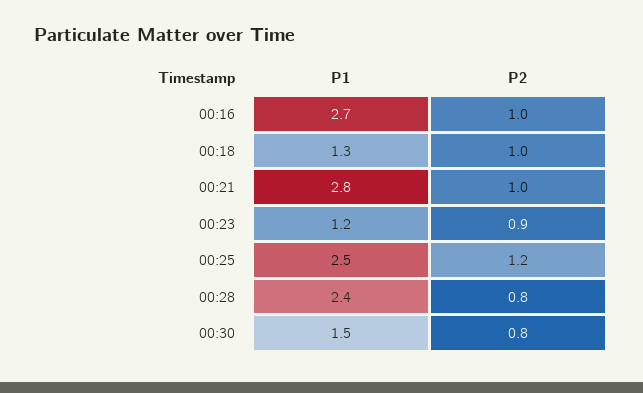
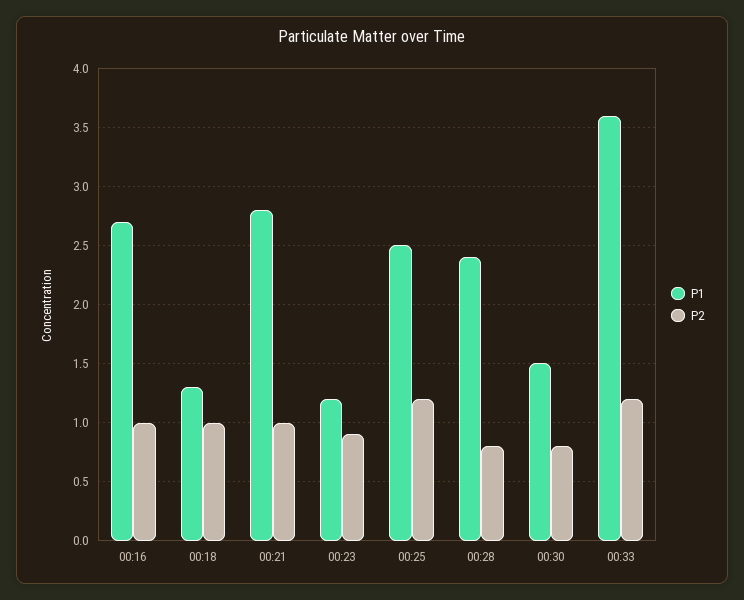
P1, 00:33: none -> 3.6
P2, 00:33: none -> 1.2

